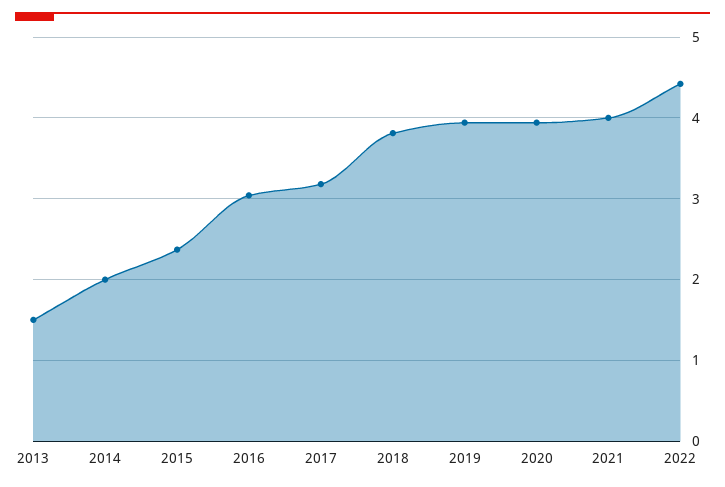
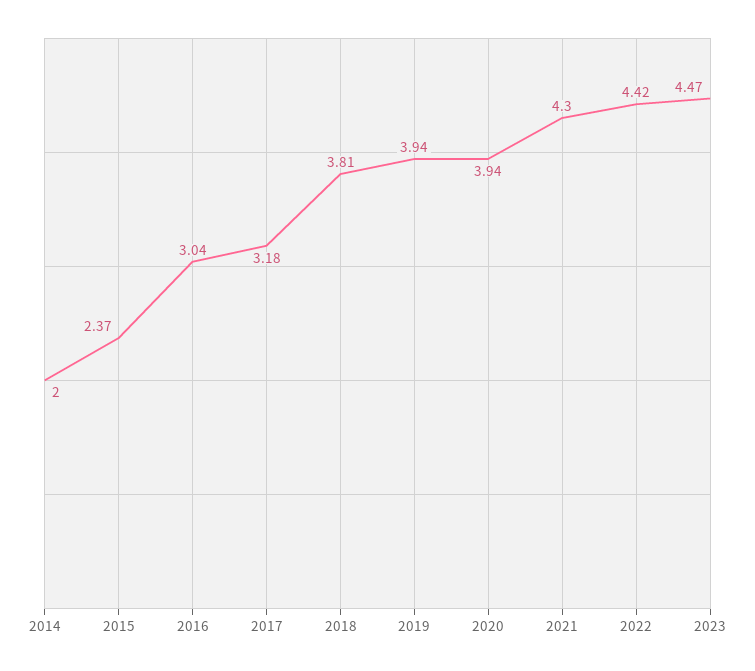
2013: 1.5 -> none
2021: 4 -> 4.3
2023: none -> 4.47

